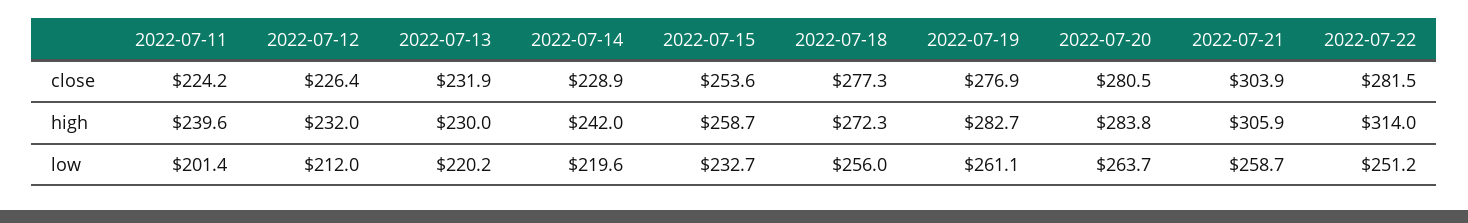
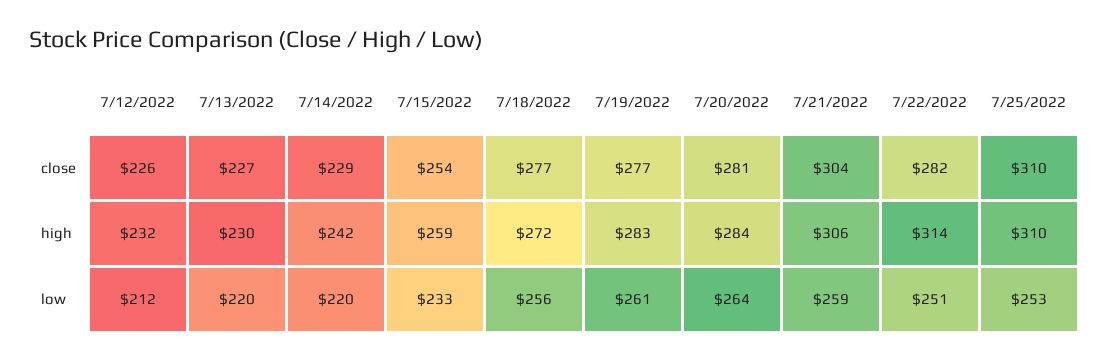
2022-07-11, close: 224.2 -> none
2022-07-13, close: 231.9 -> 227
2022-07-11, high: 239.6 -> none
2022-07-11, low: 201.4 -> none
7/25/2022, close: none -> 310
7/25/2022, high: none -> 310
7/25/2022, low: none -> 253

